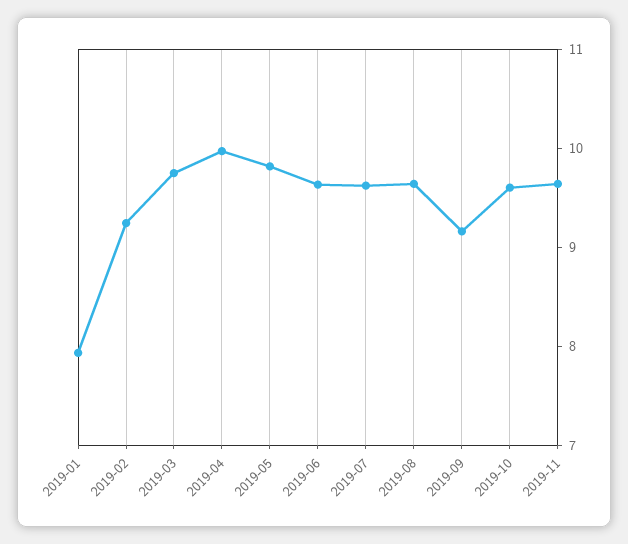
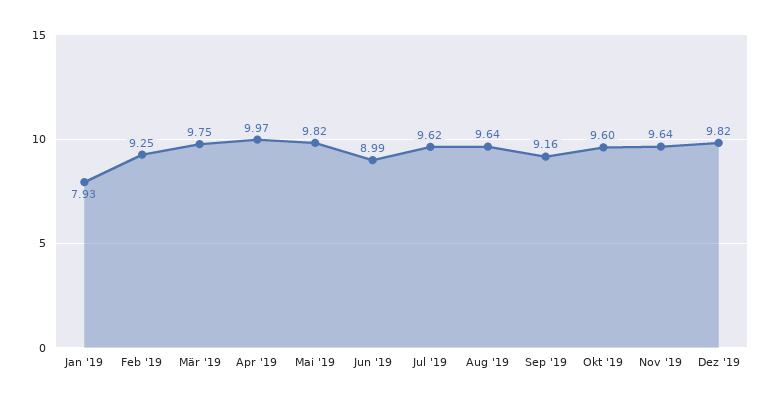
2019-06: 9.6 -> 8.99
Dez '19: none -> 9.82

